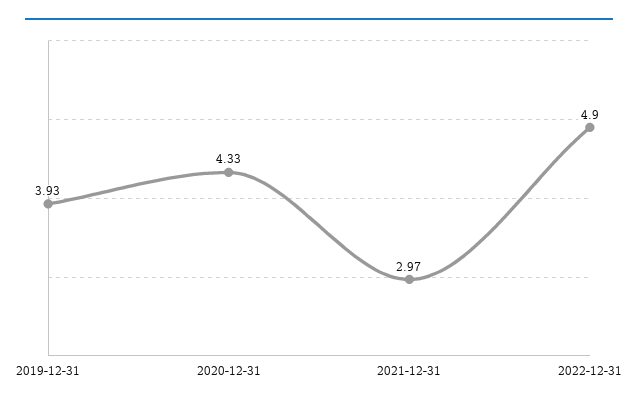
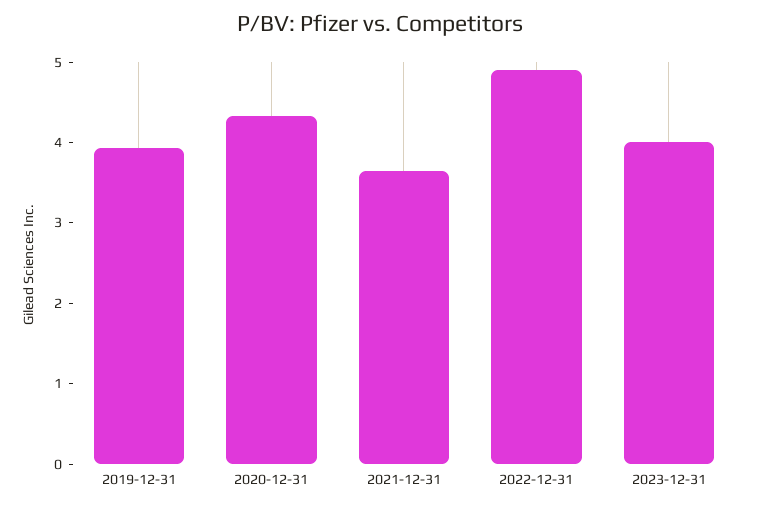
2021-12-31: 2.97 -> 3.6
2023-12-31: none -> 4

